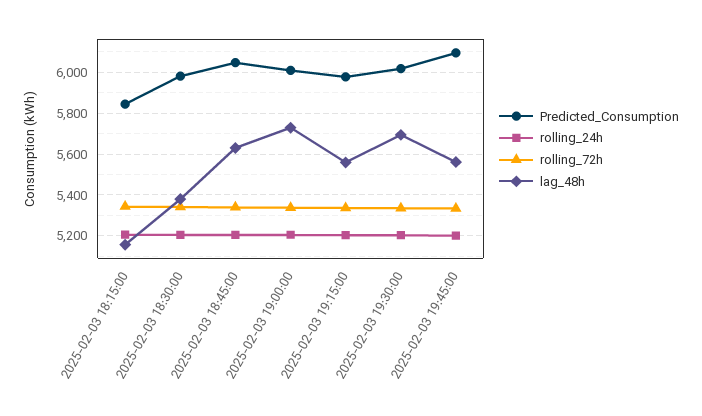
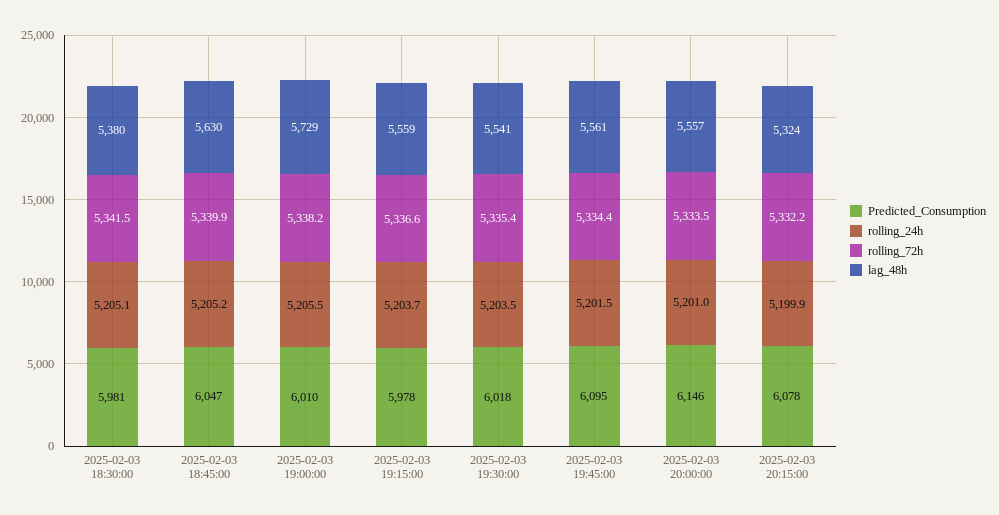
Predicted_Consumption, 2025-02-03 18:15:00: 5850 -> none
rolling_24h, 2025-02-03 18:15:00: 5200 -> none
rolling_72h, 2025-02-03 18:15:00: 5350 -> none
lag_48h, 2025-02-03 18:15:00: 5150 -> none
lag_48h, 2025-02-03 19:30:00: 5700 -> 5541
Predicted_Consumption, 2025-02-03 20:00:00: none -> 6146
rolling_24h, 2025-02-03 20:00:00: none -> 5201
rolling_72h, 2025-02-03 20:00:00: none -> 5333.5
lag_48h, 2025-02-03 20:00:00: none -> 5557
Predicted_Consumption, 2025-02-03 20:15:00: none -> 6078
rolling_24h, 2025-02-03 20:15:00: none -> 5199.9
rolling_72h, 2025-02-03 20:15:00: none -> 5332.2
lag_48h, 2025-02-03 20:15:00: none -> 5324

